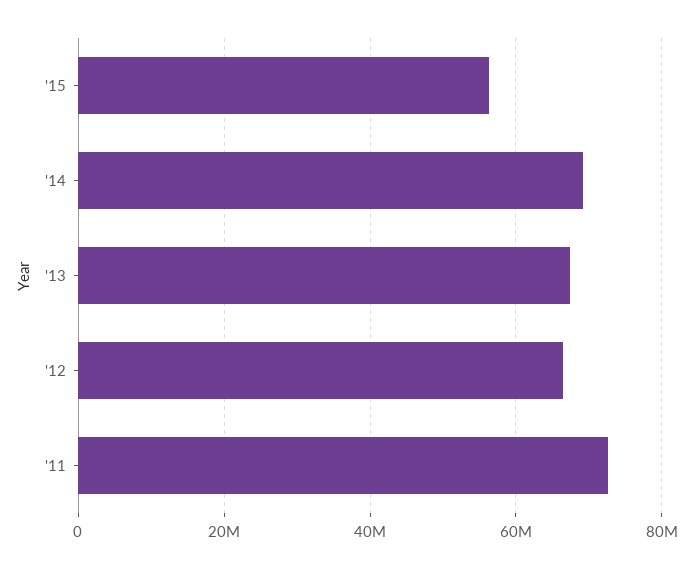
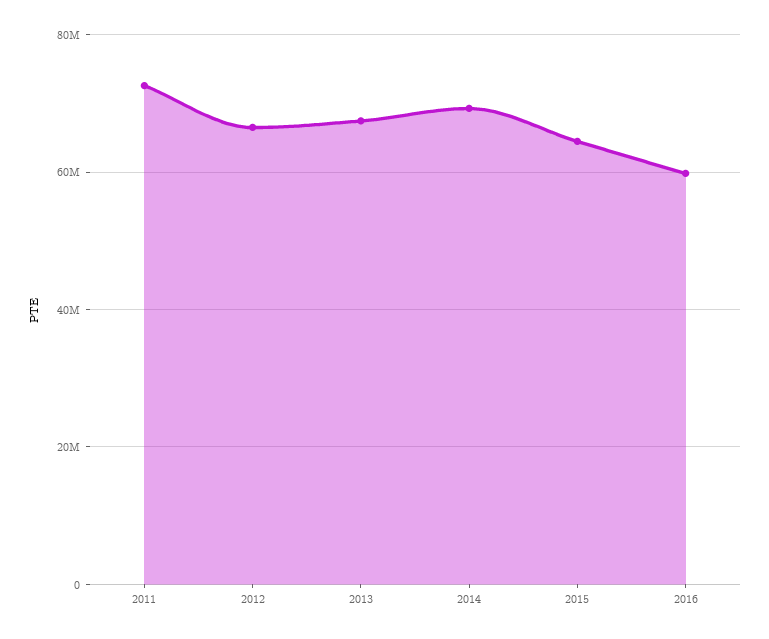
'15: 56000000 -> 64000000
2016: none -> 60000000

